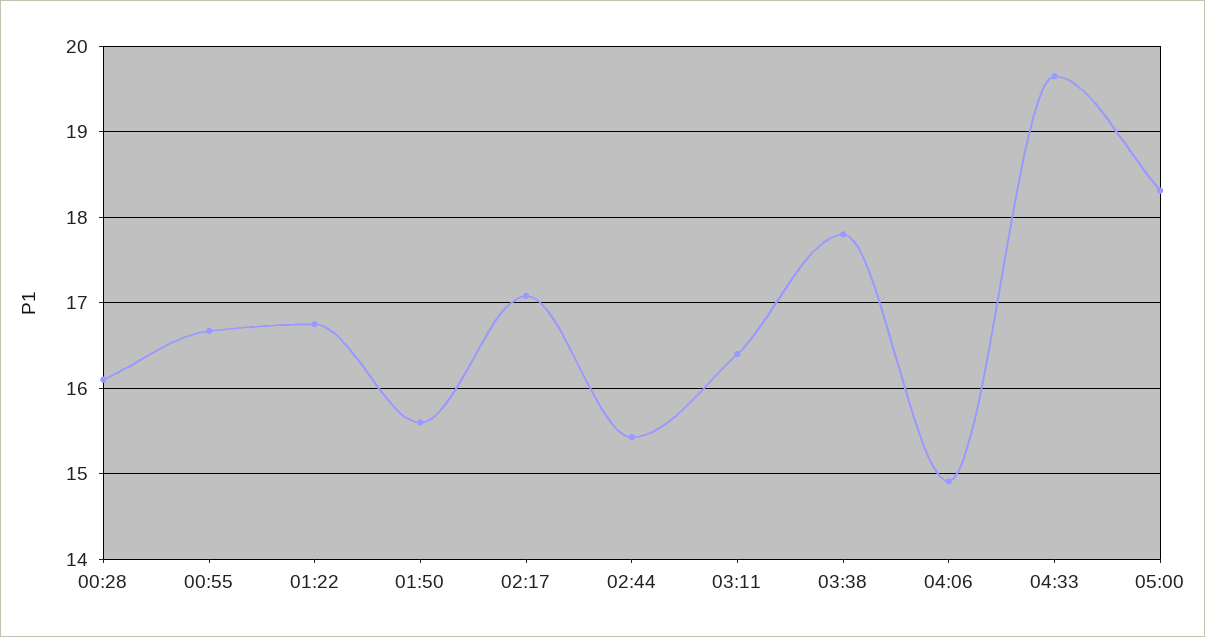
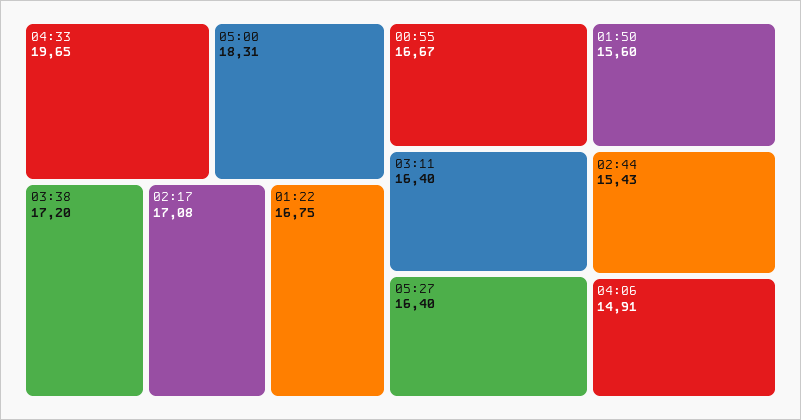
00:28: 16.1 -> none
03:38: 17.8 -> 17.2
05:27: none -> 16.4

